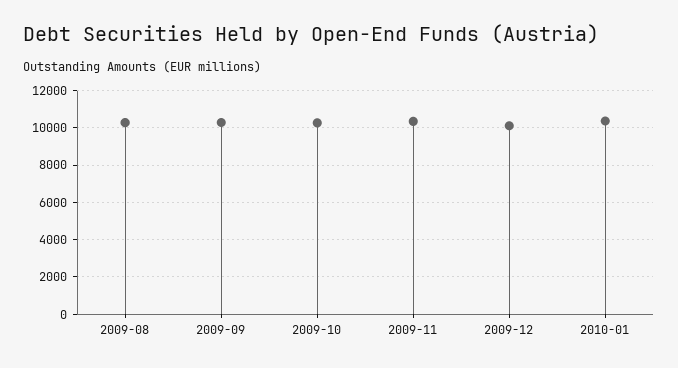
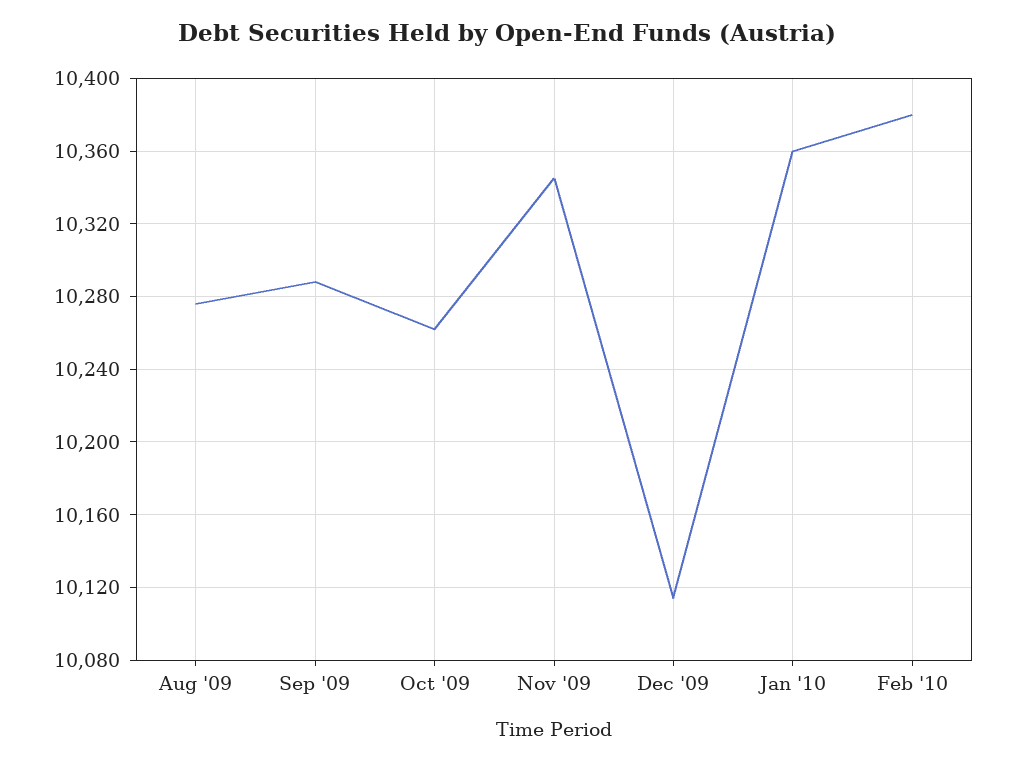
Feb '10: none -> 10380

